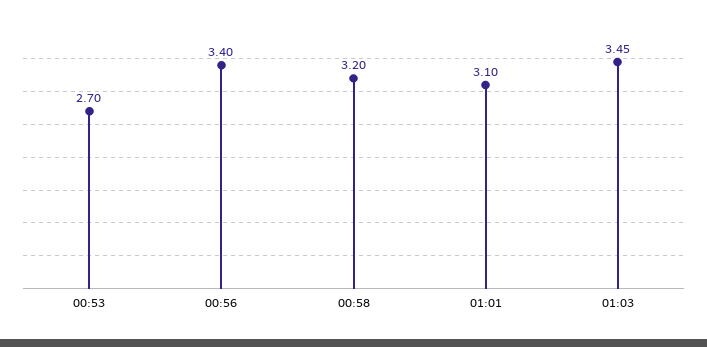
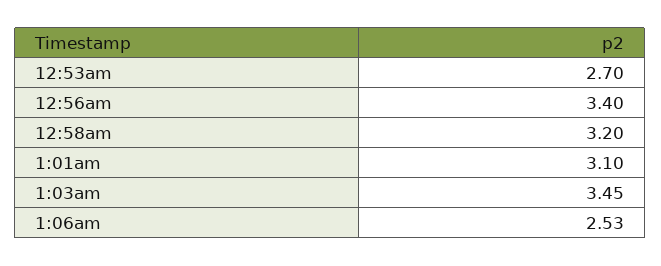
1:06am: none -> 2.53

